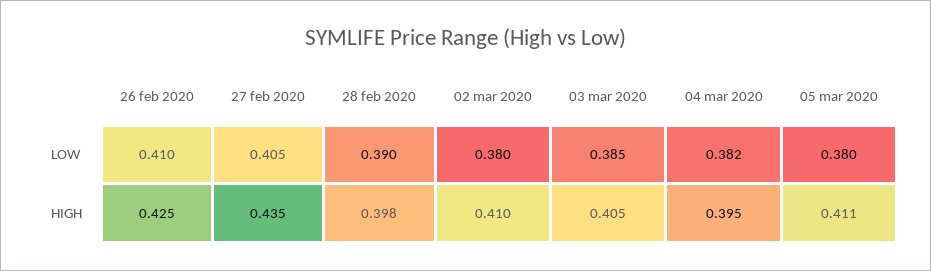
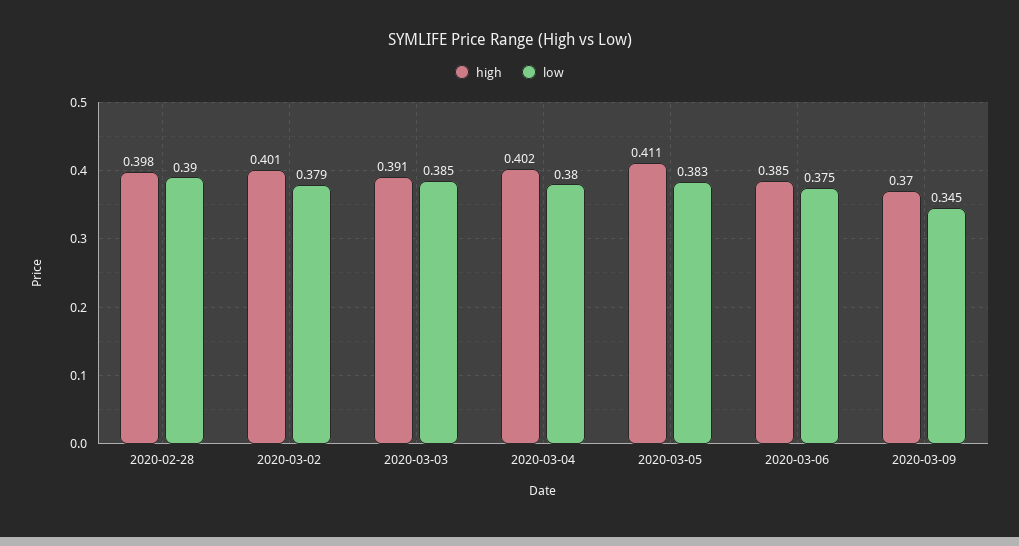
LOW, 26 feb 2020: 0.41 -> none
LOW, 27 feb 2020: 0.405 -> none
LOW, 02 mar 2020: 0.38 -> 0.379
LOW, 04 mar 2020: 0.382 -> 0.38
LOW, 05 mar 2020: 0.38 -> 0.383
HIGH, 26 feb 2020: 0.425 -> none
HIGH, 27 feb 2020: 0.435 -> none
HIGH, 02 mar 2020: 0.41 -> 0.401
HIGH, 03 mar 2020: 0.405 -> 0.391
HIGH, 04 mar 2020: 0.395 -> 0.402
HIGH, 2020-03-06: none -> 0.385
LOW, 2020-03-06: none -> 0.375
HIGH, 2020-03-09: none -> 0.37
LOW, 2020-03-09: none -> 0.345

